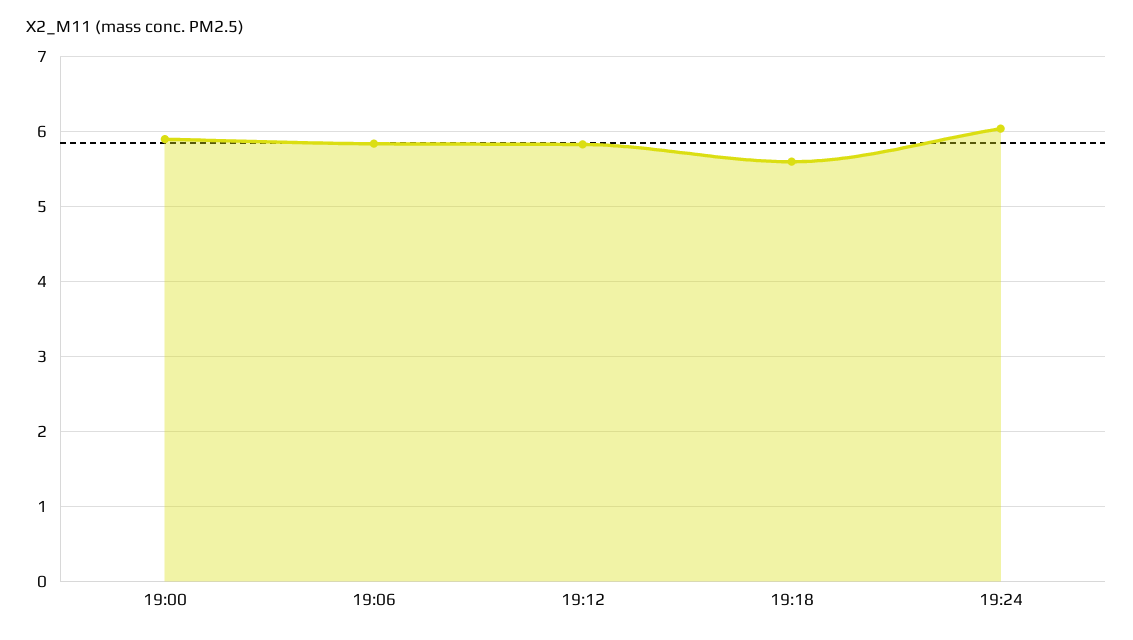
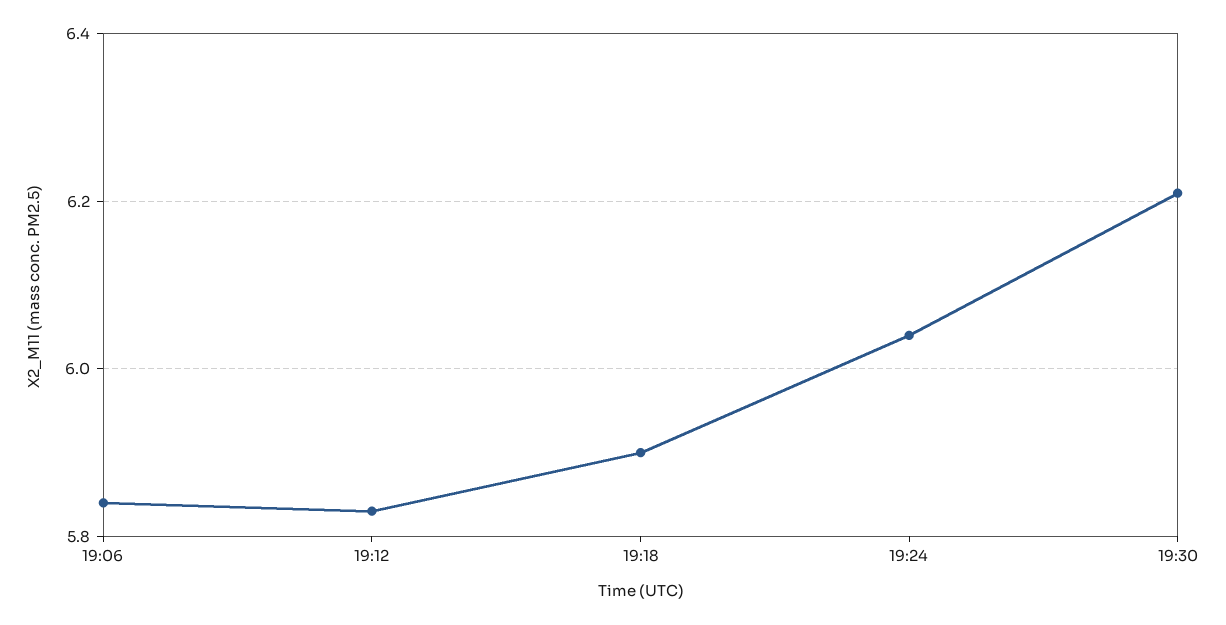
19:00: 5.9 -> none
19:18: 5.6 -> 5.9
19:30: none -> 6.2

